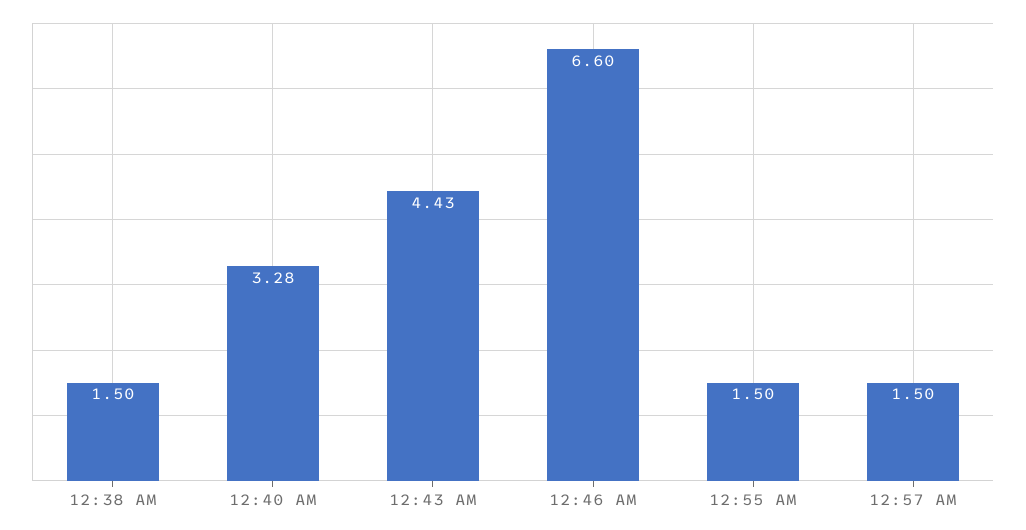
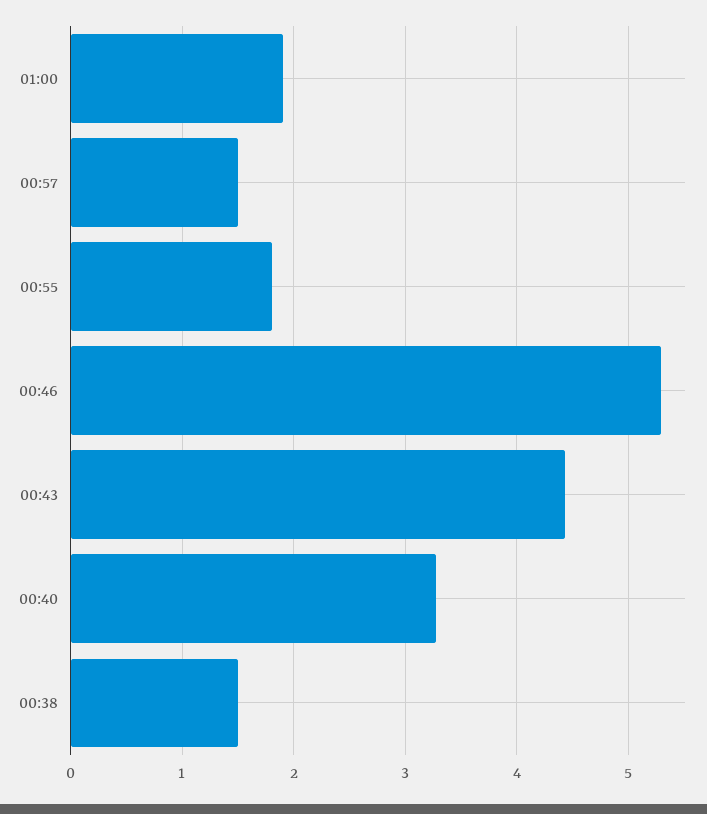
12:46 AM: 6.6 -> 5.3
12:55 AM: 1.5 -> 1.8
01:00: none -> 1.9

